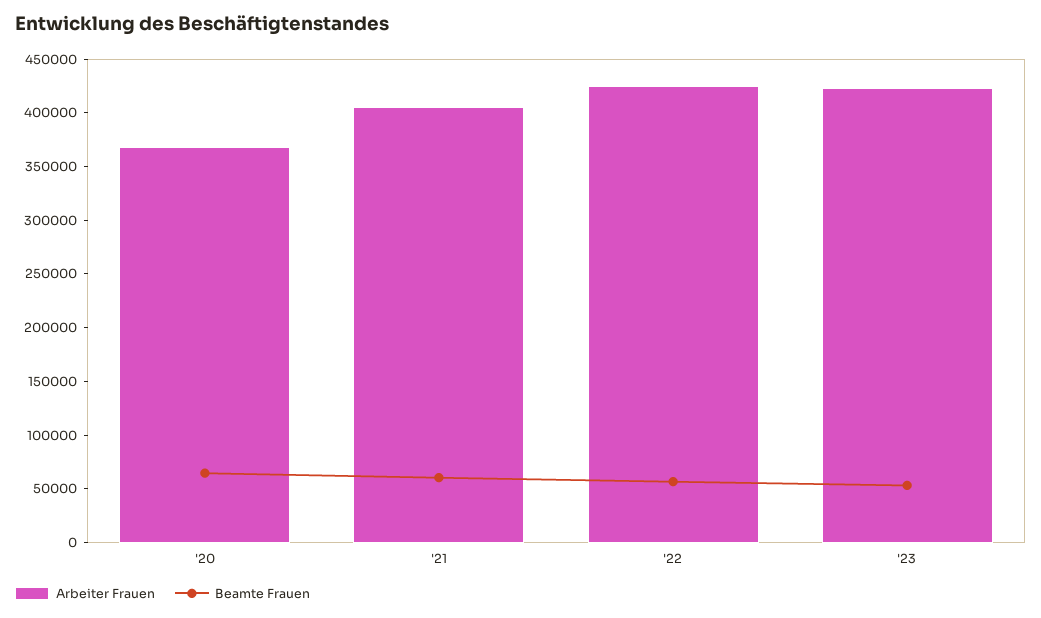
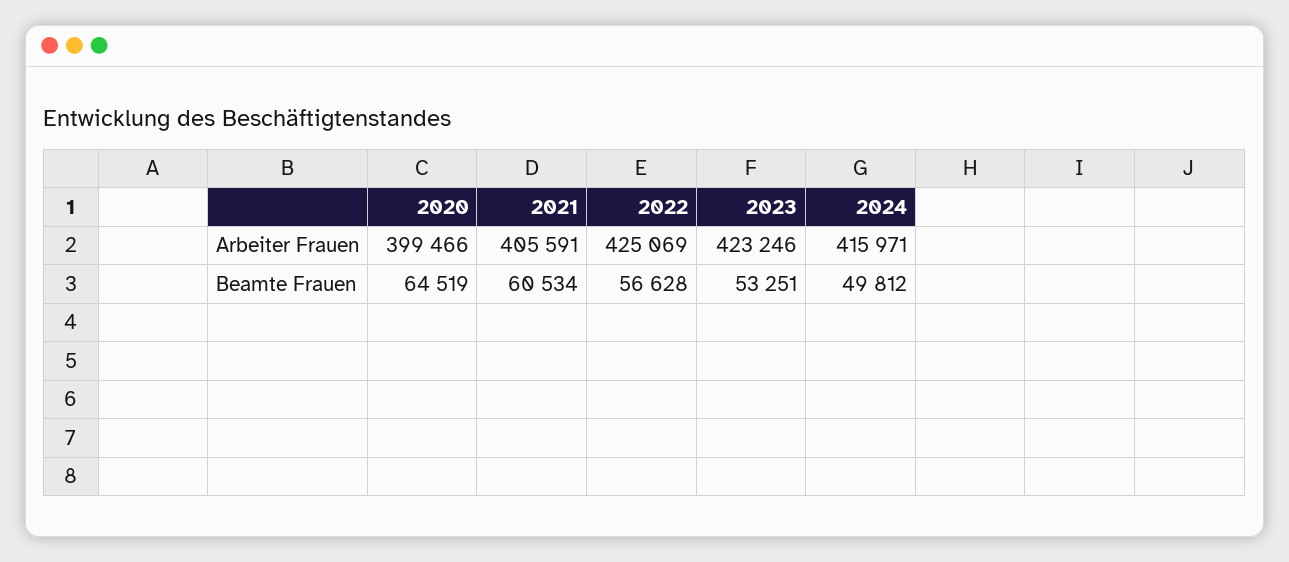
Arbeiter Frauen, '20: 370000 -> 399466
Arbeiter Frauen, 2024: none -> 415971
Beamte Frauen, 2024: none -> 49812

